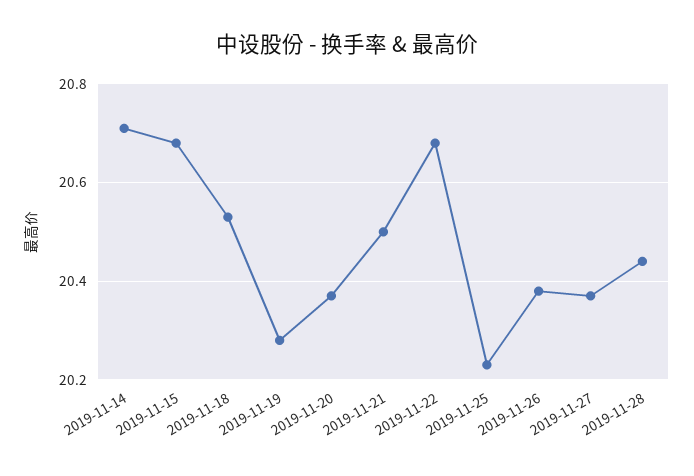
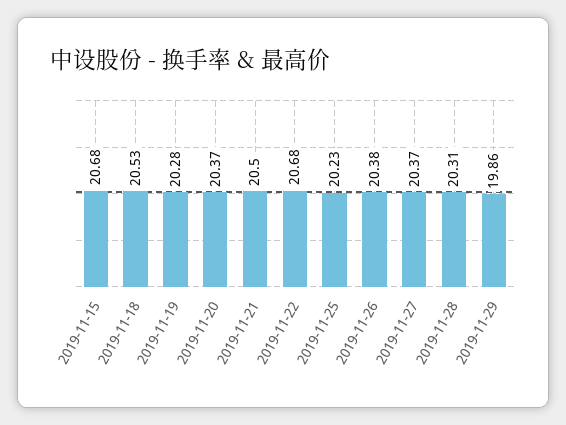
2019-11-14: 20.7 -> none
2019-11-28: 20.45 -> 20.31
2019-11-29: none -> 19.86

